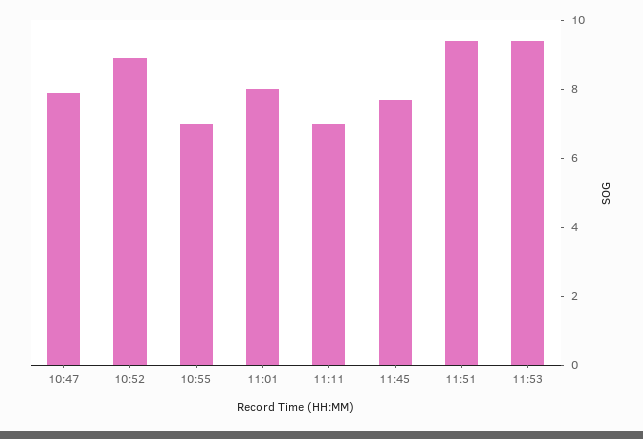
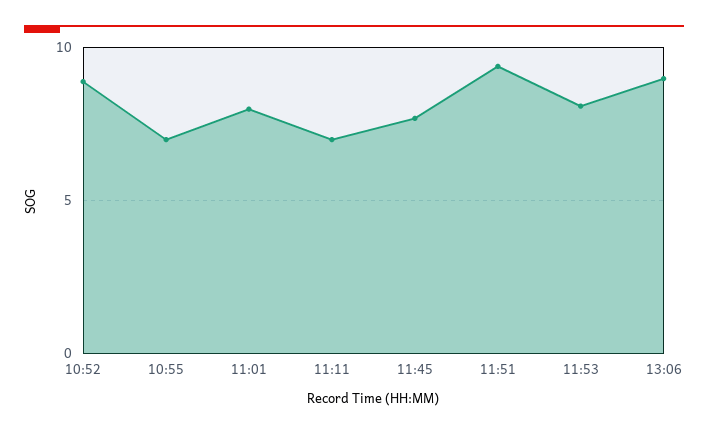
10:47: 8 -> none
11:53: 9.5 -> 8
13:06: none -> 9

